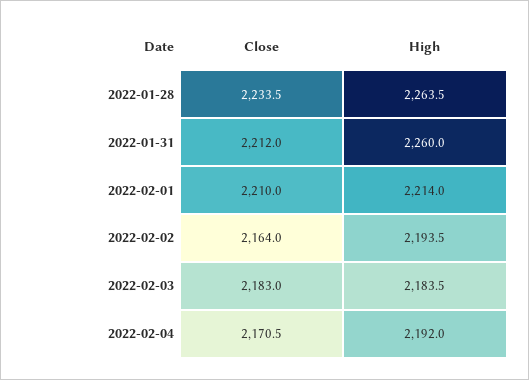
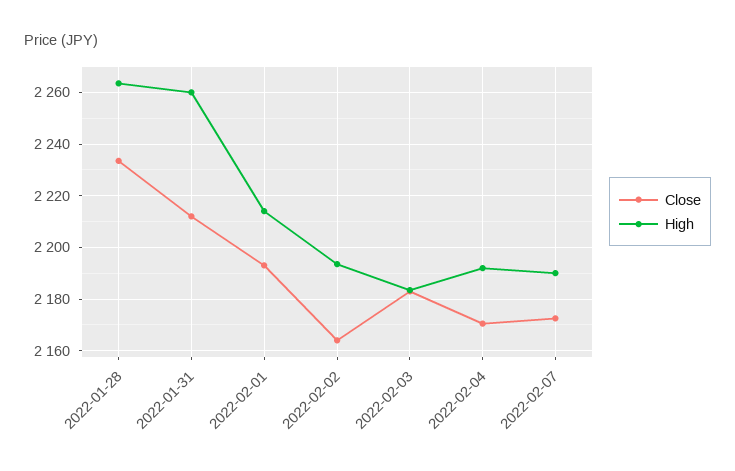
Close, 2022-02-01: 2210 -> 2192.5
Close, 2022-02-07: none -> 2172.5
High, 2022-02-07: none -> 2190

